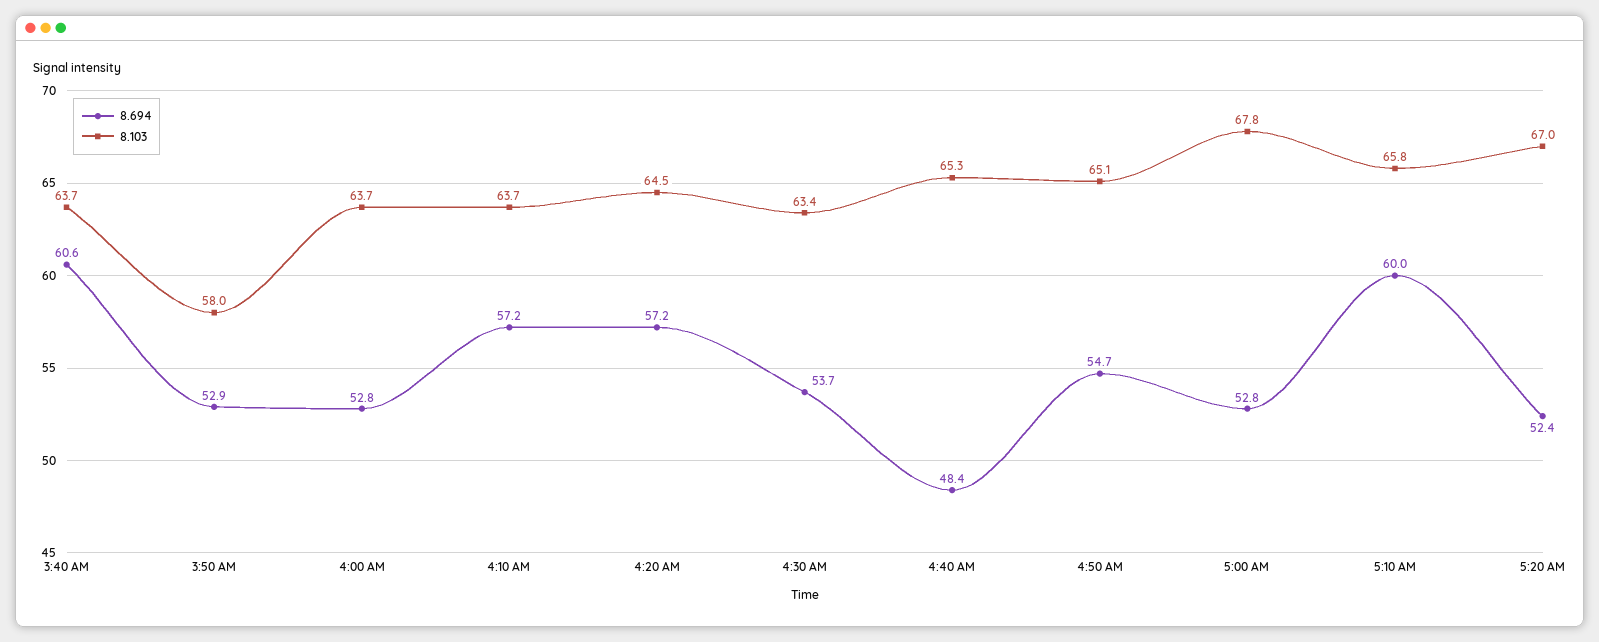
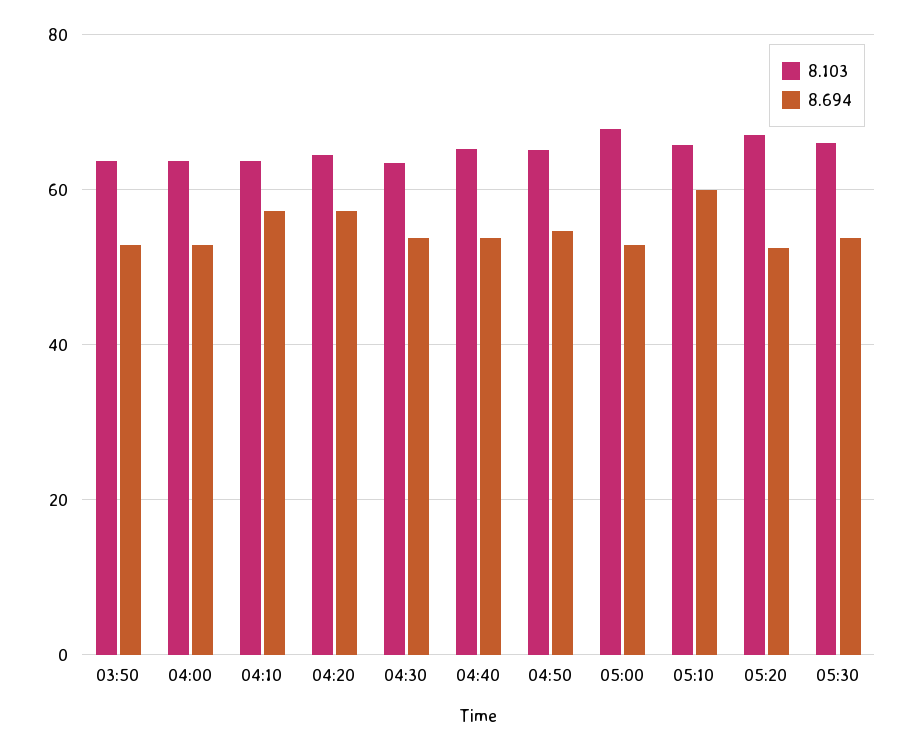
8.694, 3:40 AM: 60.6 -> none
8.103, 3:40 AM: 63.7 -> none
8.103, 3:50 AM: 58 -> 64
8.694, 4:40 AM: 48.4 -> 54
8.103, 05:30: none -> 66
8.694, 05:30: none -> 54

